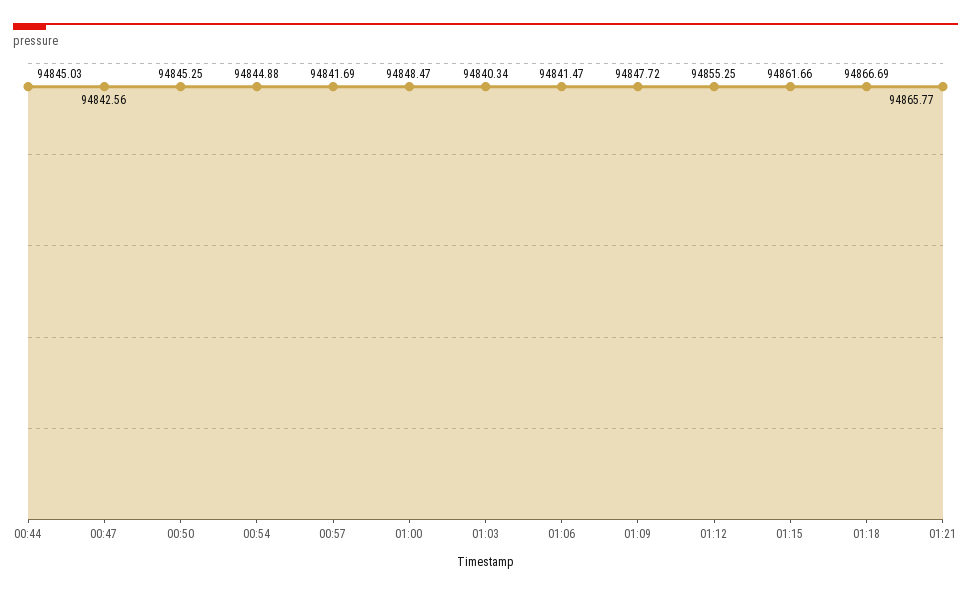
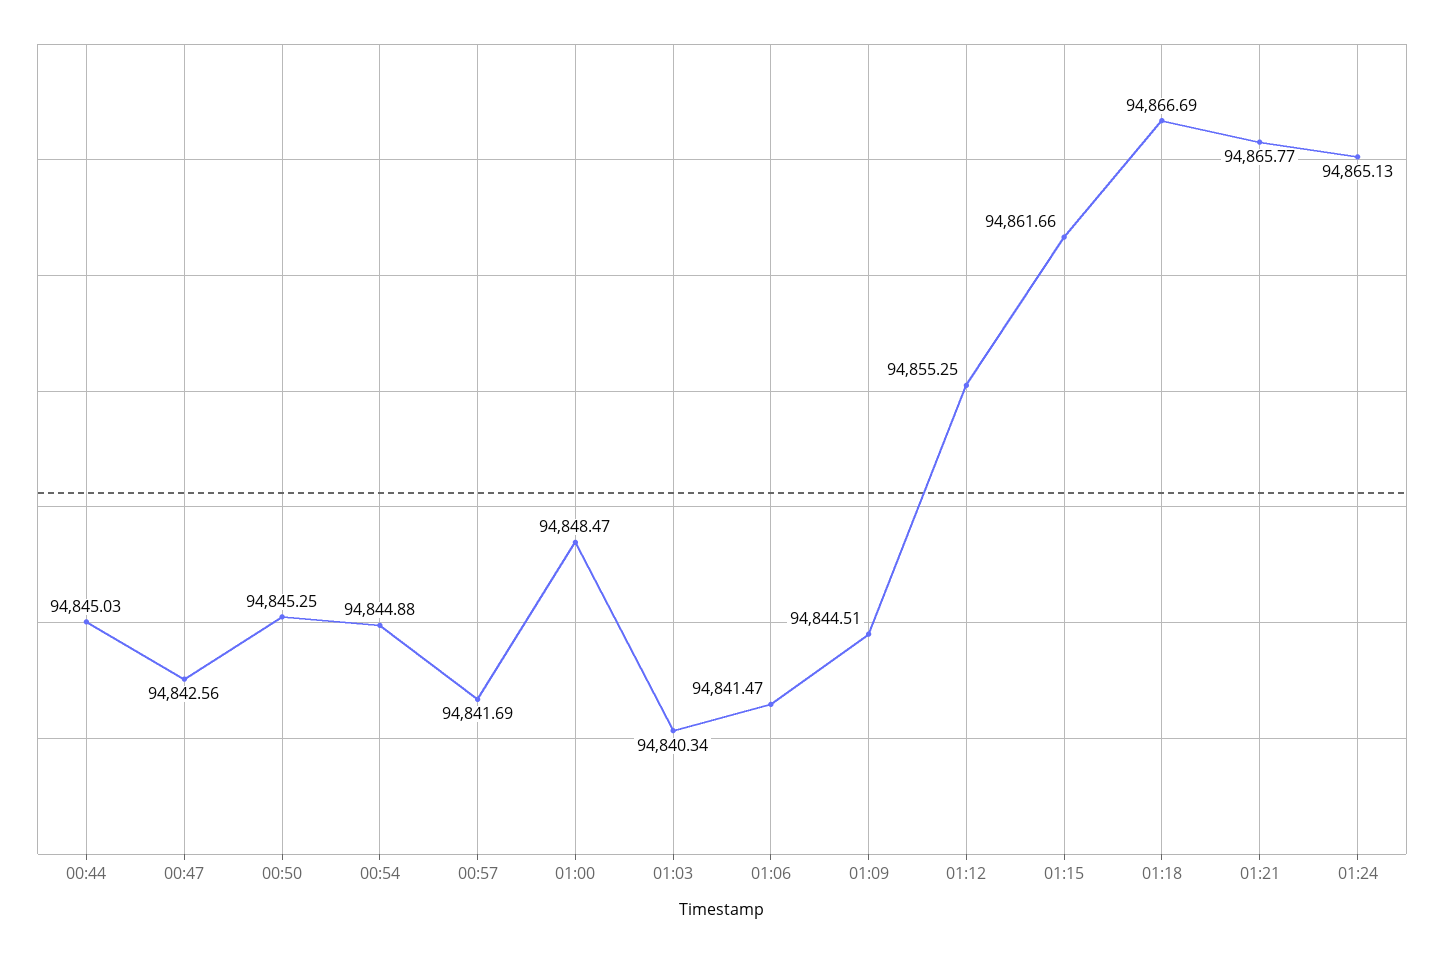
01:09: 94847.72 -> 94844.51
01:24: none -> 94865.13

